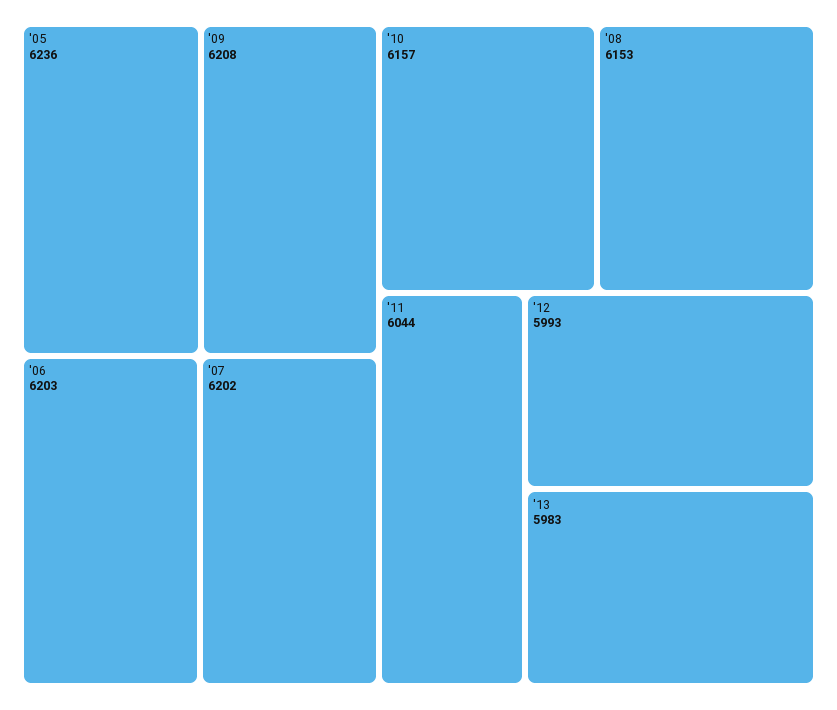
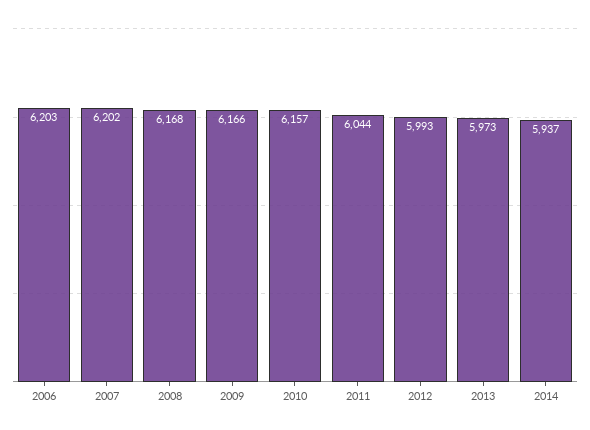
'05: 6236 -> none
'09: 6208 -> 6166
'08: 6153 -> 6168
'13: 5983 -> 5973
2014: none -> 5937

